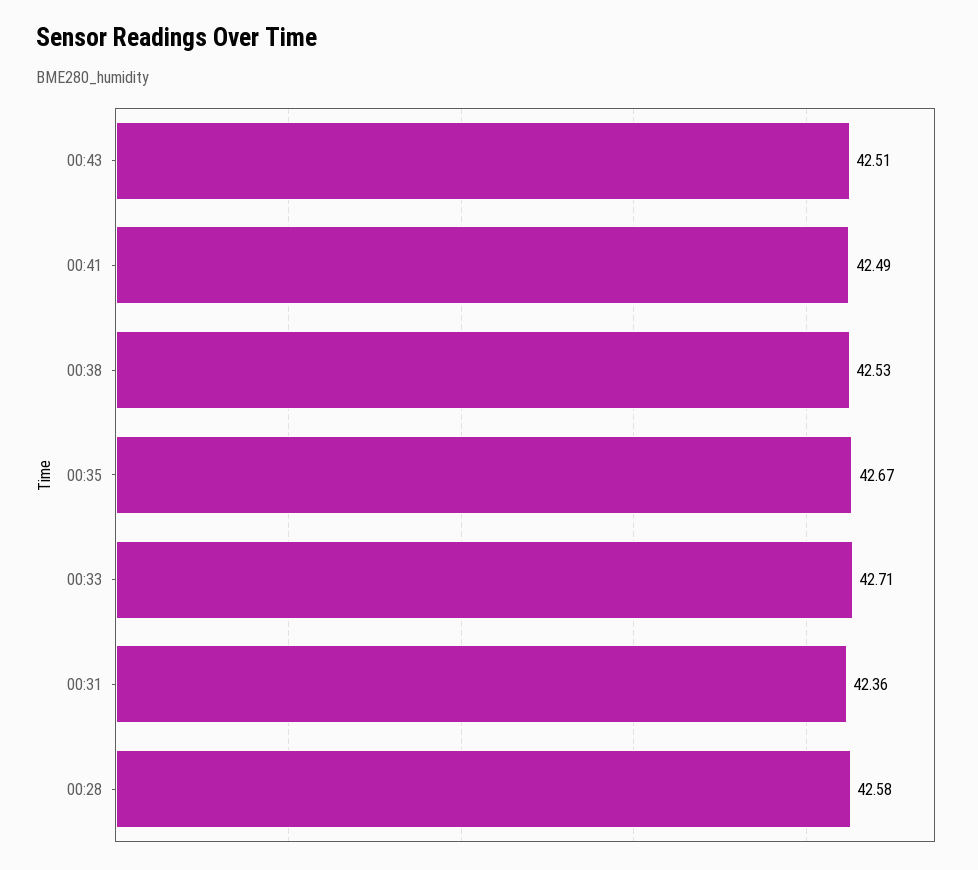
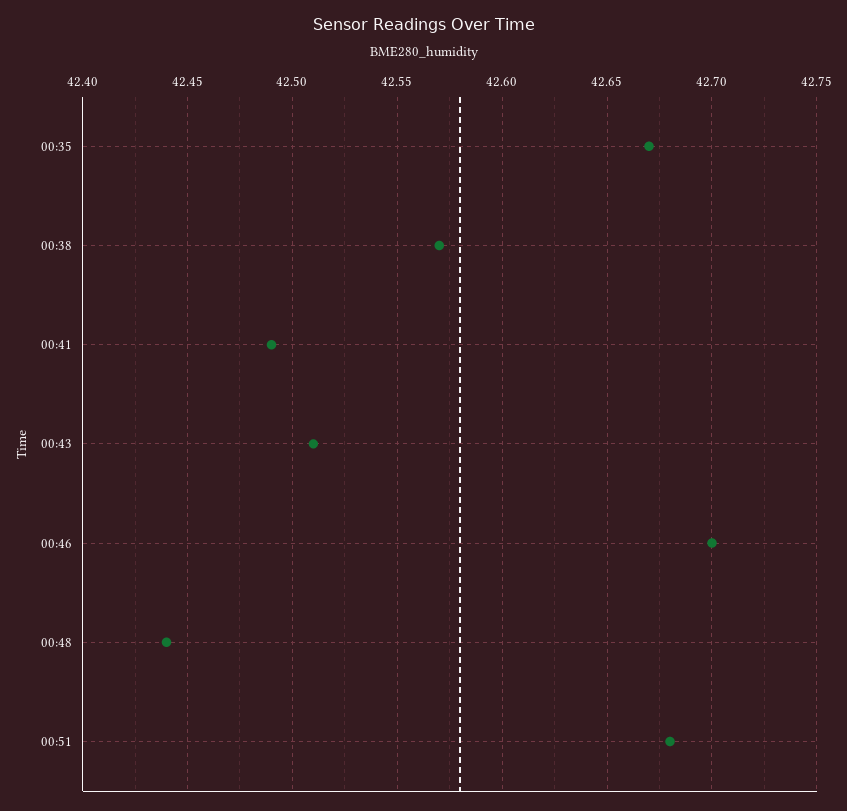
00:38: 42.53 -> 42.57
00:33: 42.71 -> none
00:31: 42.36 -> none
00:28: 42.58 -> none
00:46: none -> 42.7
00:48: none -> 42.44
00:51: none -> 42.68

